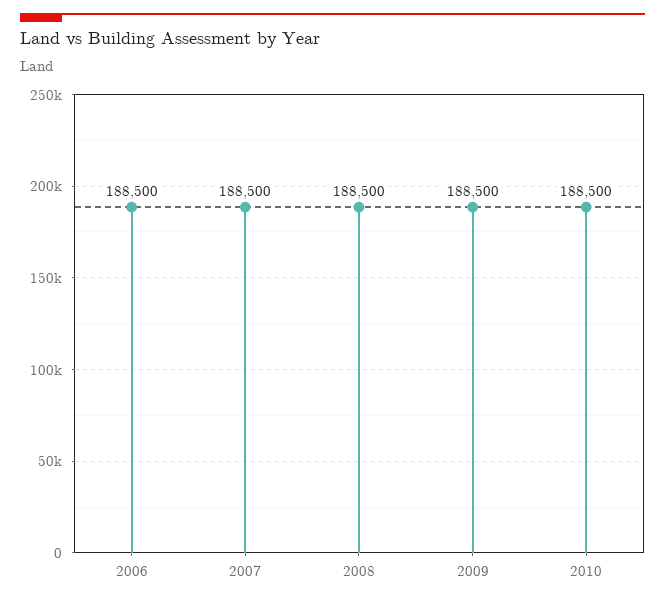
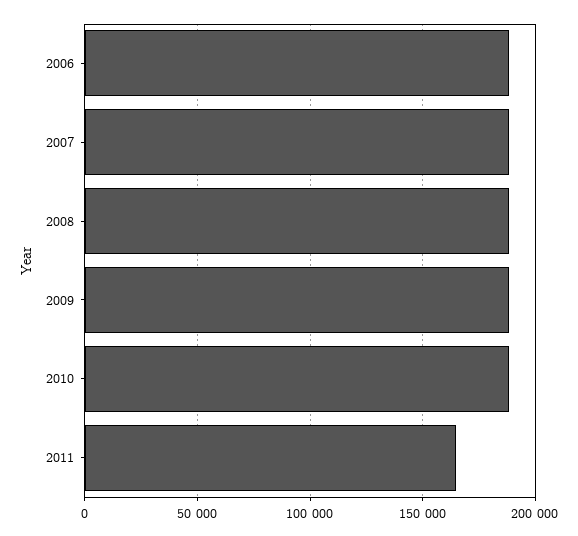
2011: none -> 165000

